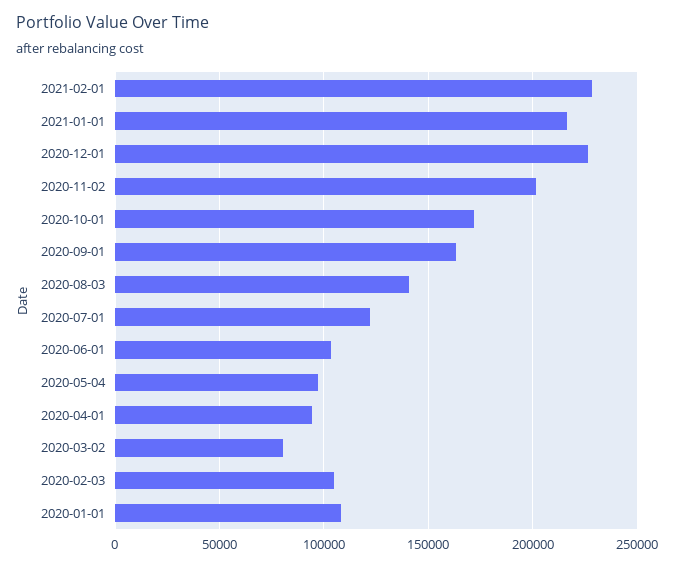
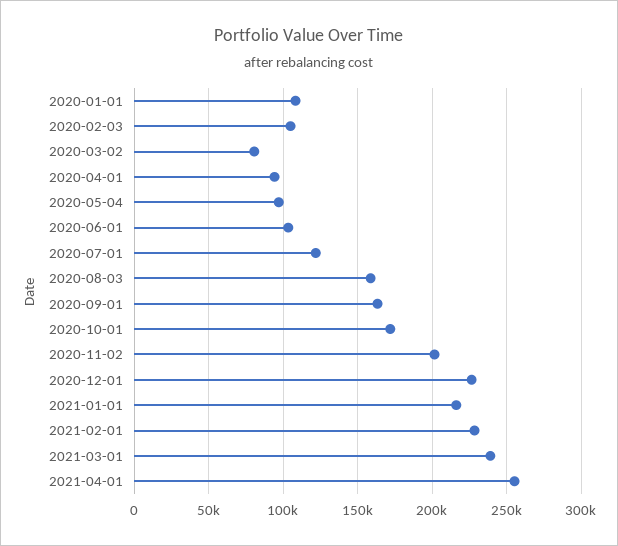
2020-08-03: 140000 -> 160000
2021-03-01: none -> 240000
2021-04-01: none -> 255000

